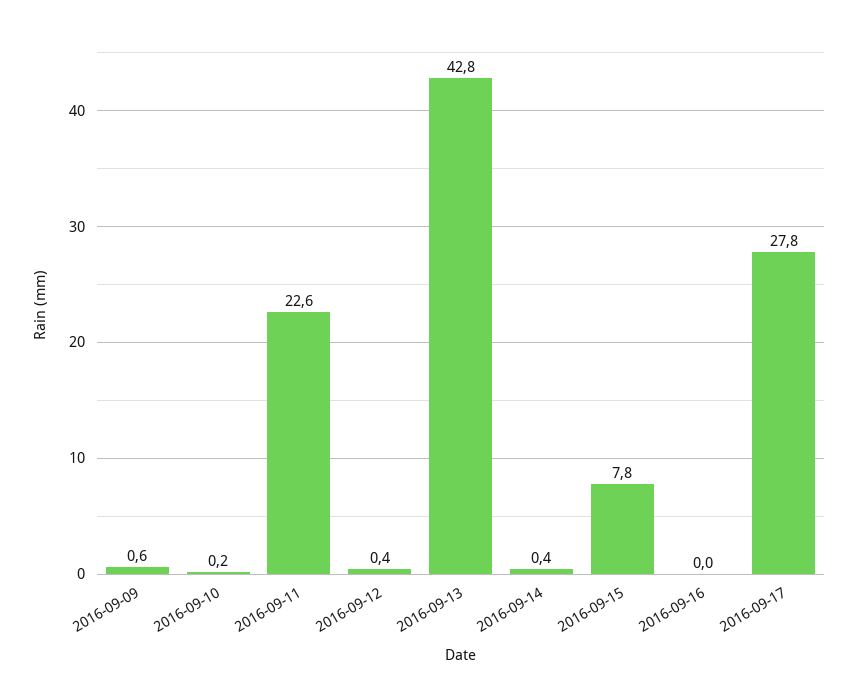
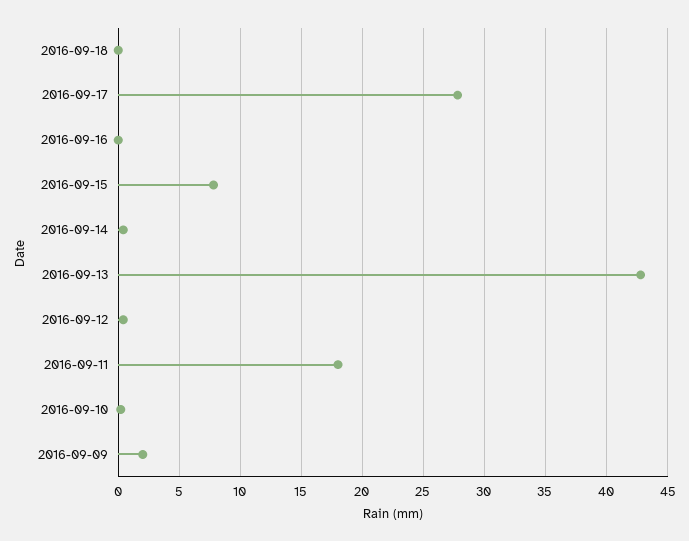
2016-09-09: 0.6 -> 2
2016-09-11: 22.6 -> 18
2016-09-18: none -> 0

